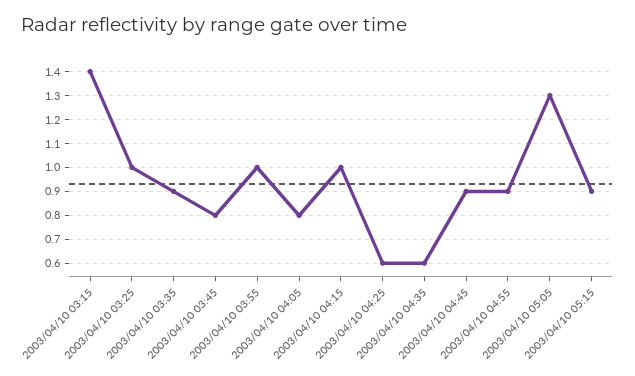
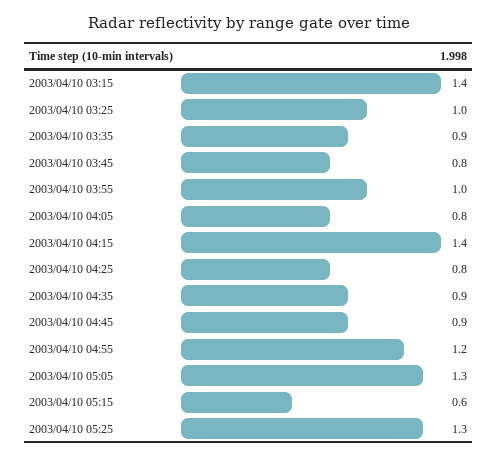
2003/04/10 04:15: 1 -> 1.4
2003/04/10 04:25: 0.6 -> 0.8
2003/04/10 04:35: 0.6 -> 0.9
2003/04/10 04:55: 0.9 -> 1.2
2003/04/10 05:15: 0.9 -> 0.6
2003/04/10 05:25: none -> 1.3

